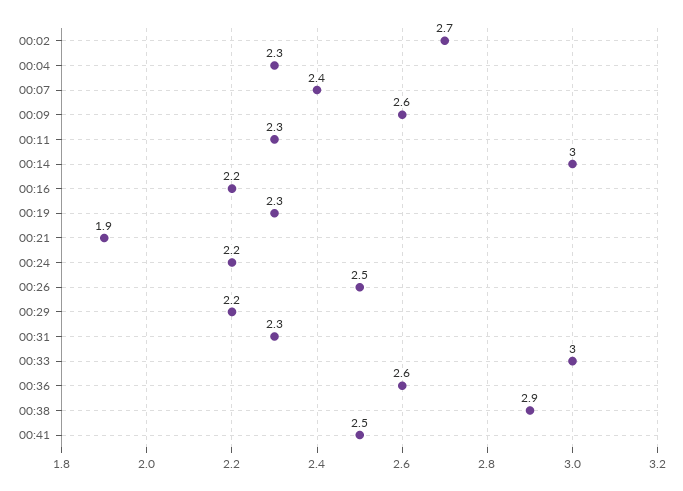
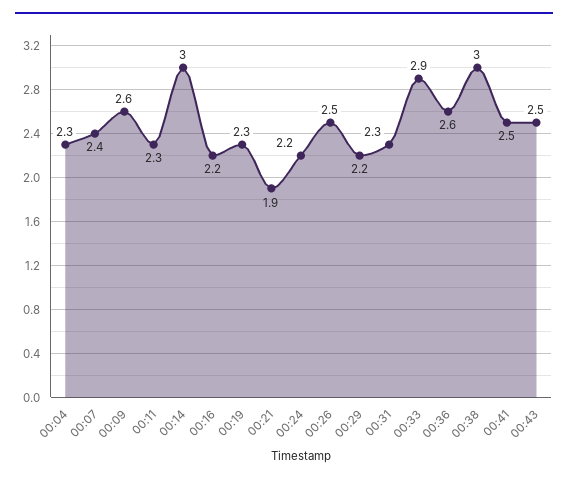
00:02: 2.7 -> none
00:33: 3 -> 2.9
00:38: 2.9 -> 3
00:43: none -> 2.5

